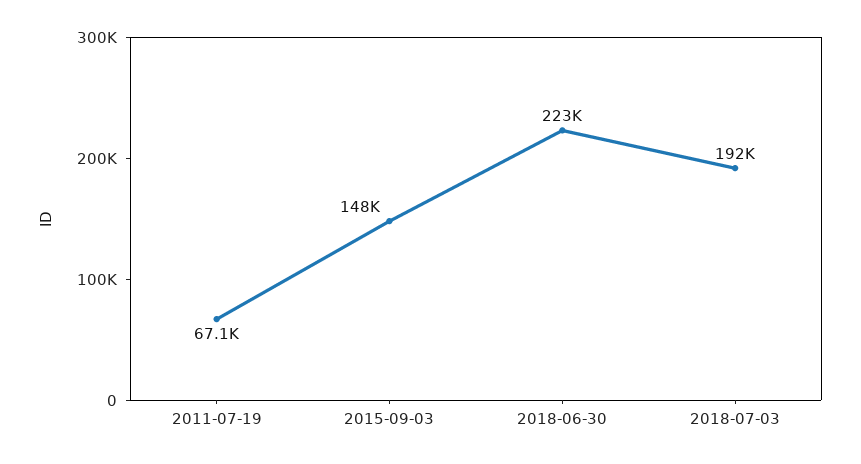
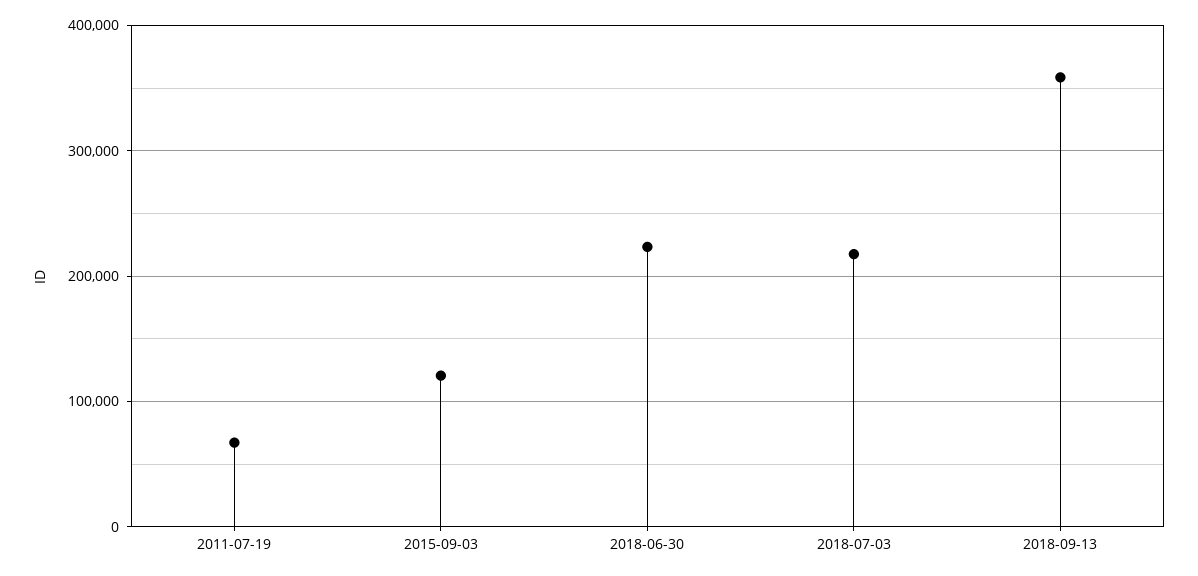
2015-09-03: 148000 -> 120000
2018-07-03: 192000 -> 220000
2018-09-13: none -> 360000

